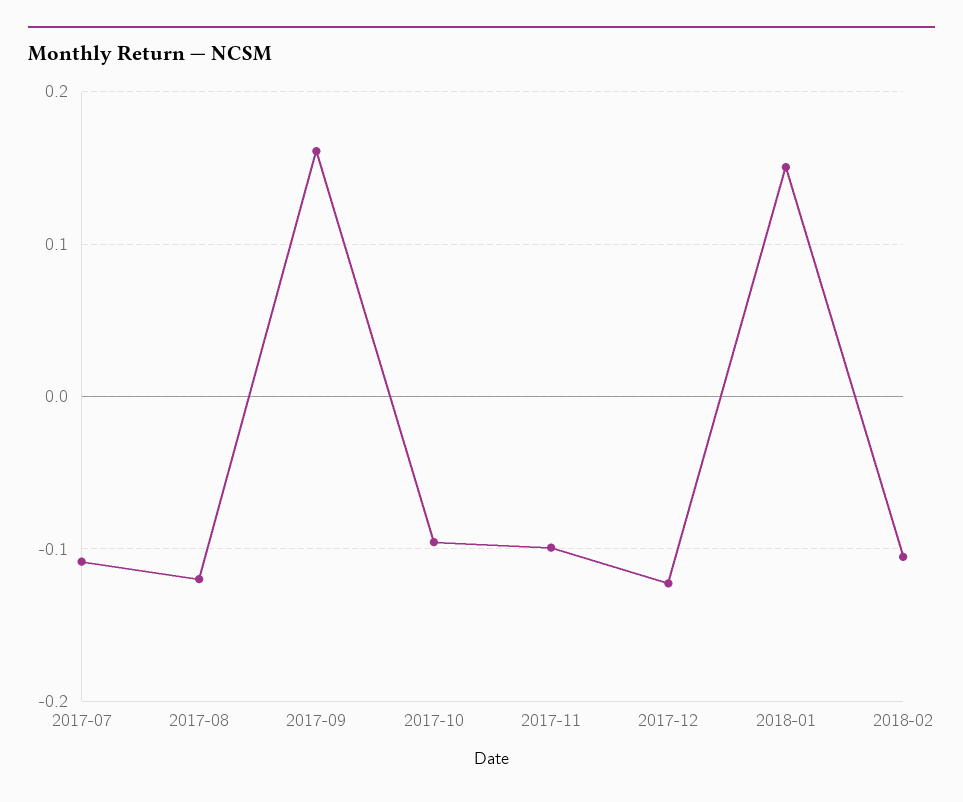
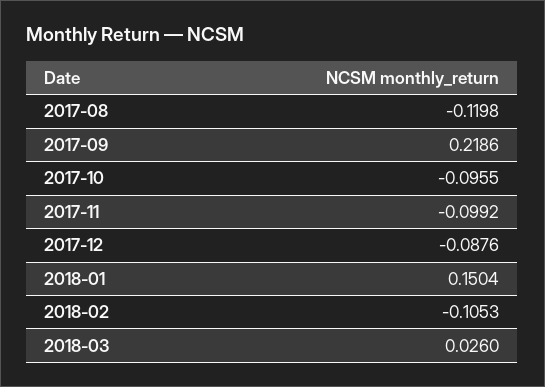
2017-07: -0.11 -> none
2017-09: 0.16 -> 0.2186
2017-12: -0.12 -> -0.0876
2018-03: none -> 0.026

